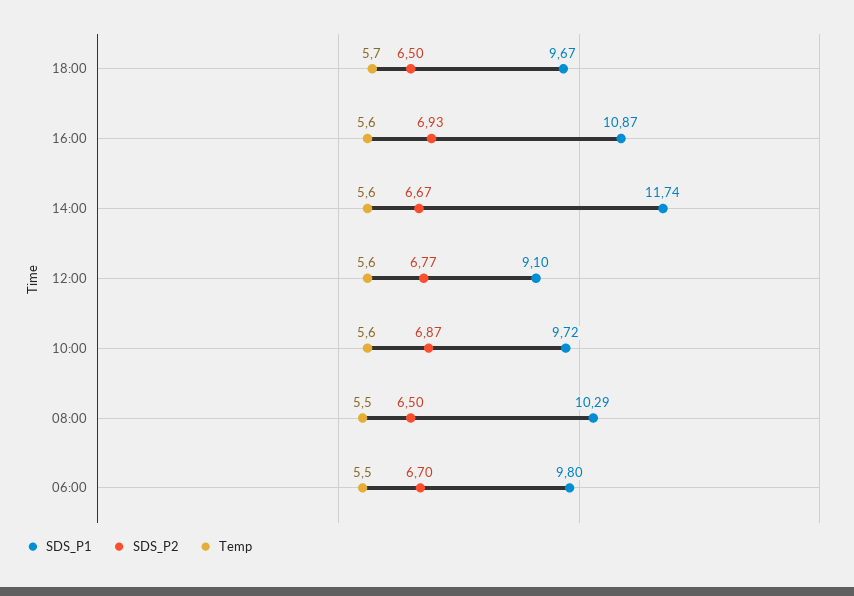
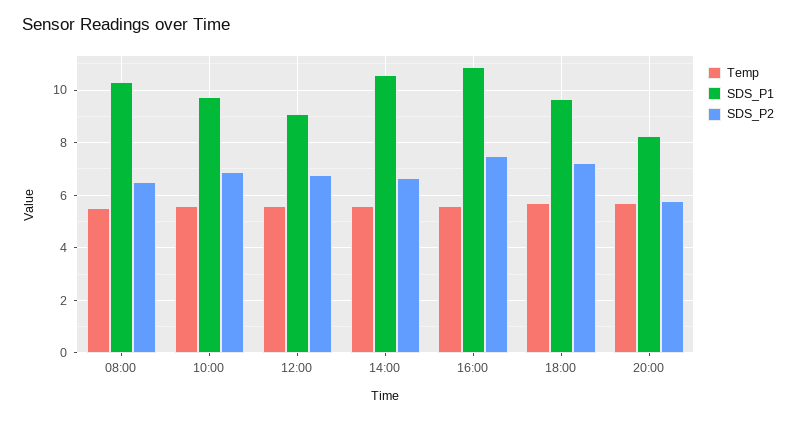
SDS_P2, 18:00: 6.5 -> 7.25
SDS_P2, 16:00: 6.93 -> 7.5
SDS_P1, 14:00: 11.74 -> 10.5
SDS_P1, 06:00: 9.8 -> none
SDS_P2, 06:00: 6.7 -> none
Temp, 06:00: 5.5 -> none
Temp, 20:00: none -> 5.75
SDS_P1, 20:00: none -> 8.25
SDS_P2, 20:00: none -> 5.75

